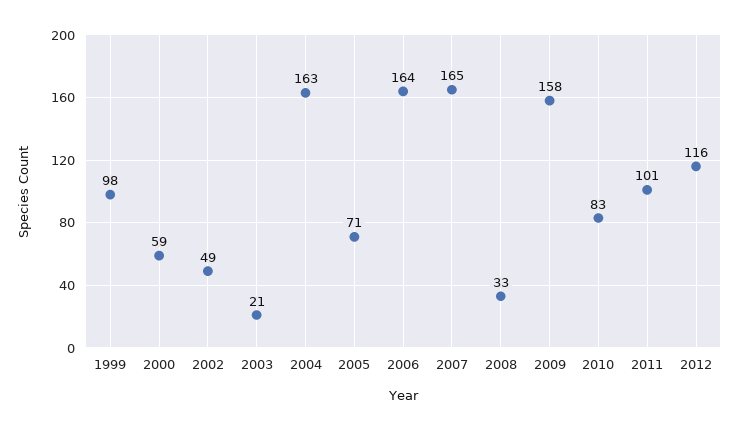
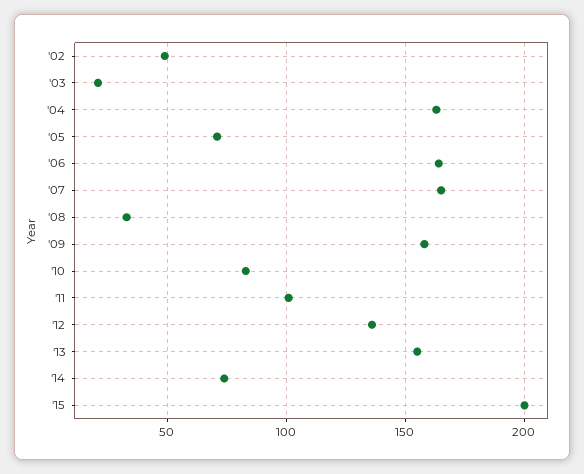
1999: 98 -> none
2000: 59 -> none
2012: 116 -> 135
'13: none -> 155
'14: none -> 75
'15: none -> 200

